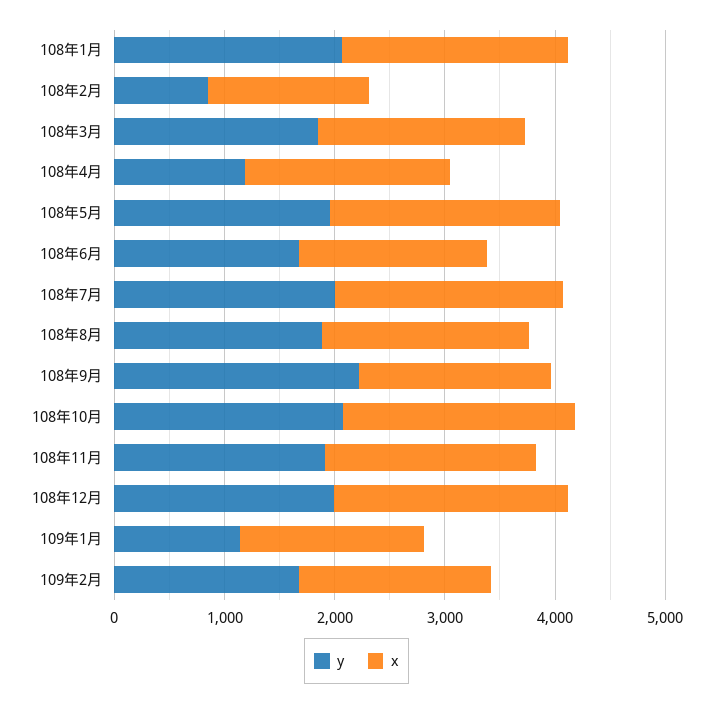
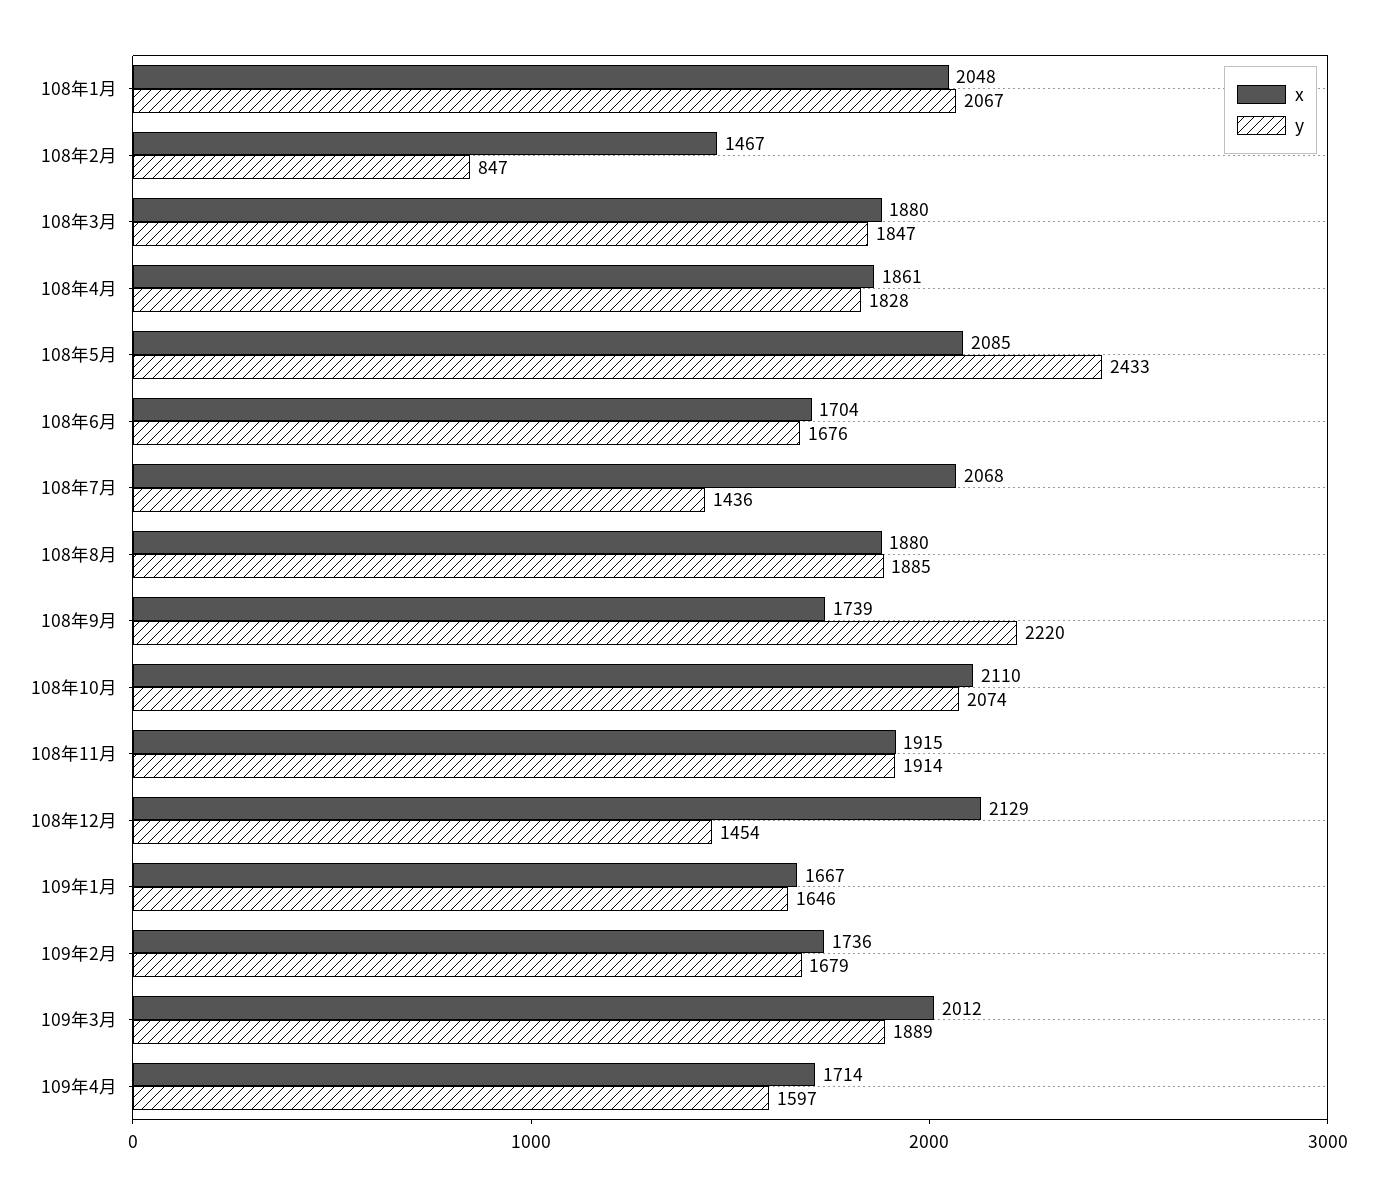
y, 108年4月: 1200 -> 1828
y, 108年5月: 2000 -> 2433
y, 108年7月: 2000 -> 1436
y, 108年12月: 2000 -> 1454
y, 109年1月: 1200 -> 1646
x, 109年3月: none -> 2012
y, 109年3月: none -> 1889
x, 109年4月: none -> 1714
y, 109年4月: none -> 1597

